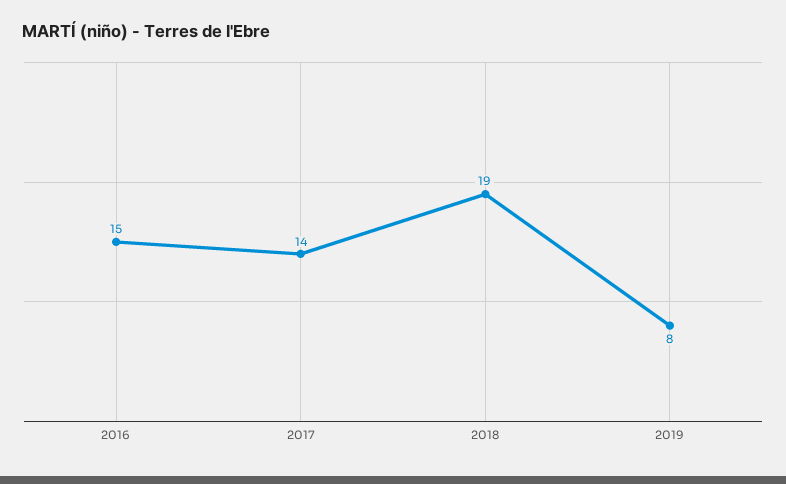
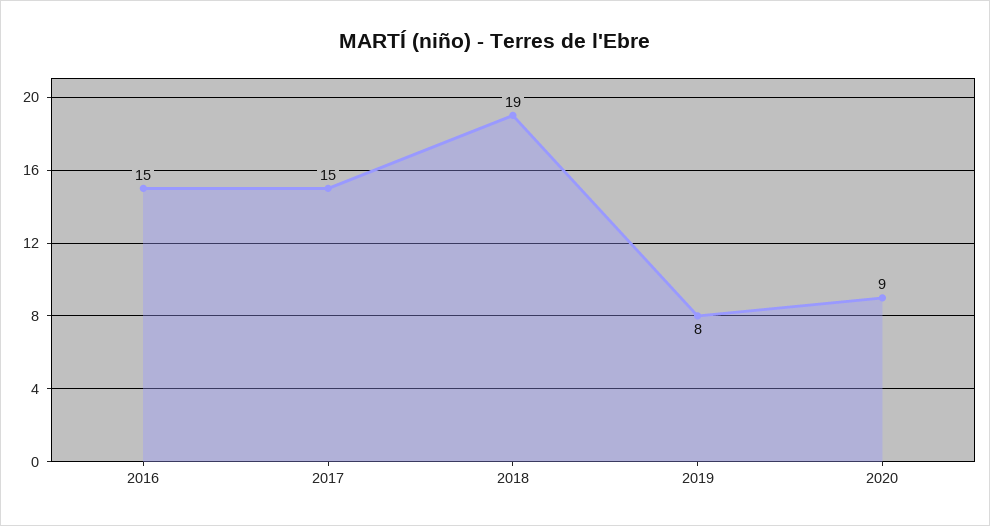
2017: 14 -> 15
2020: none -> 9

